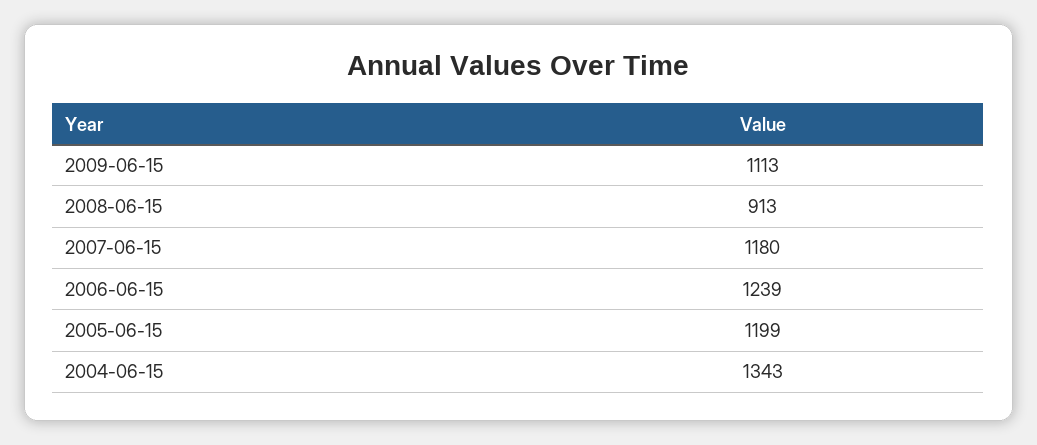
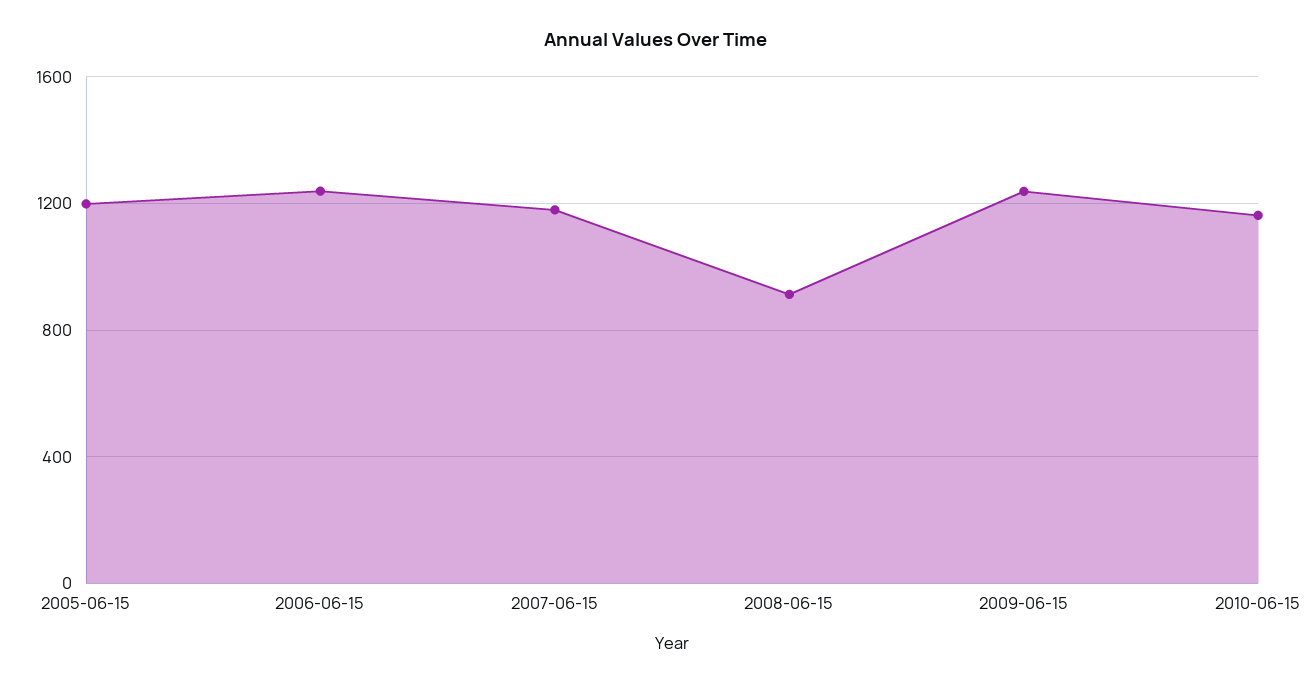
2009-06-15: 1113 -> 1250
2004-06-15: 1343 -> none
2010-06-15: none -> 1150

